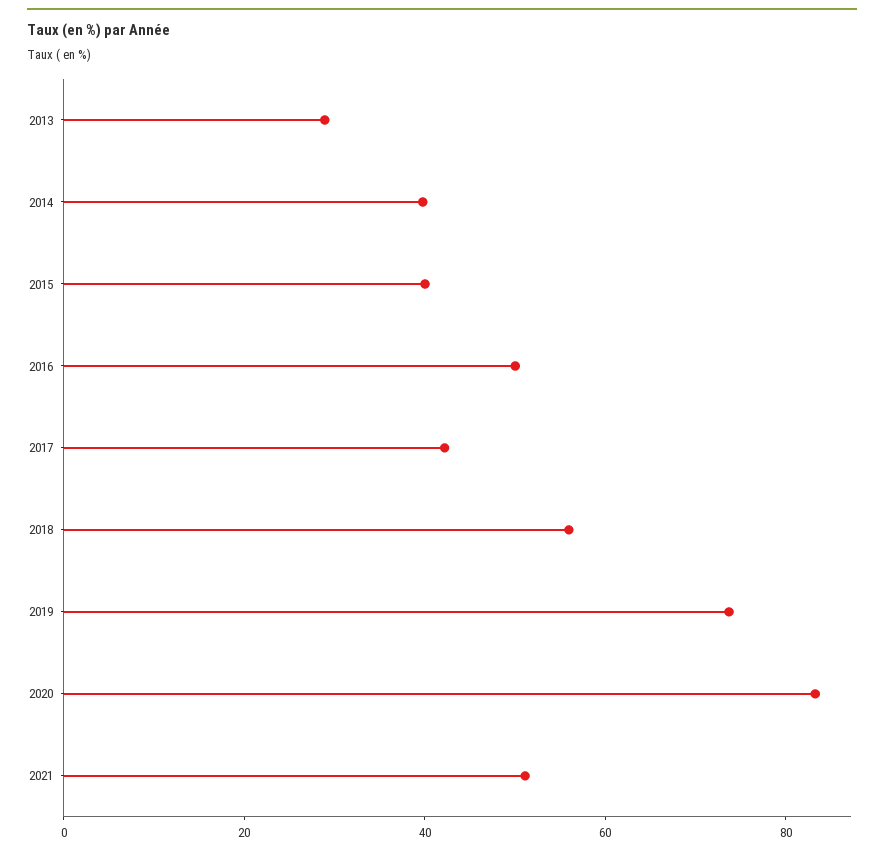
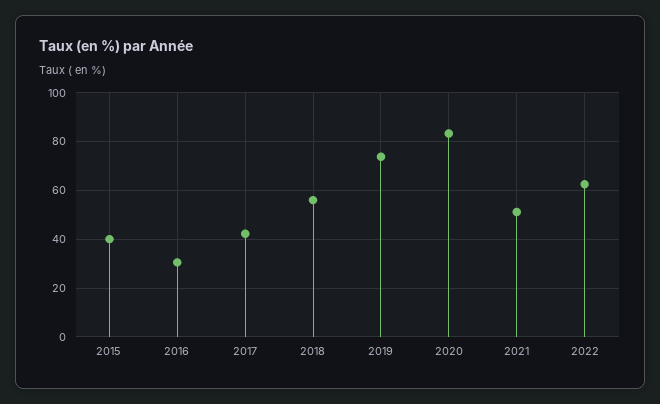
2013: 30 -> none
2014: 40 -> none
2016: 50 -> 30
2022: none -> 62.5

